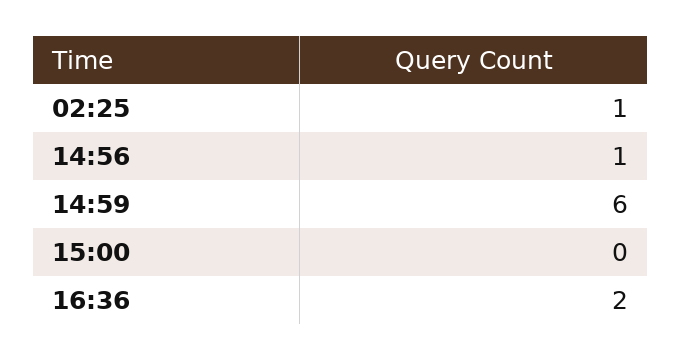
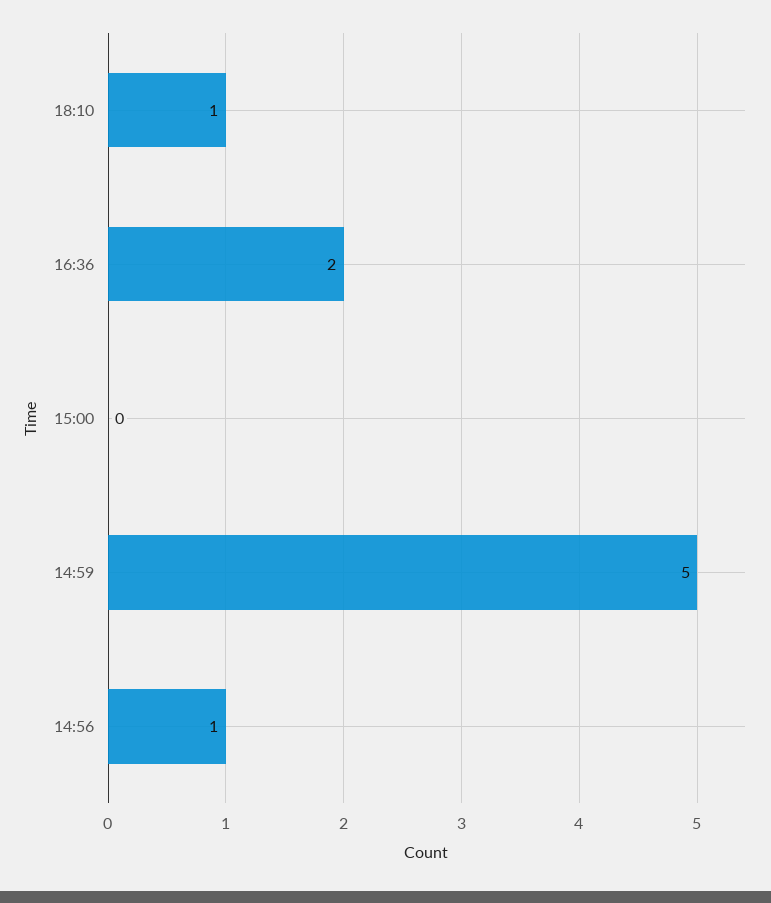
02:25: 1 -> none
14:59: 6 -> 5
18:10: none -> 1

